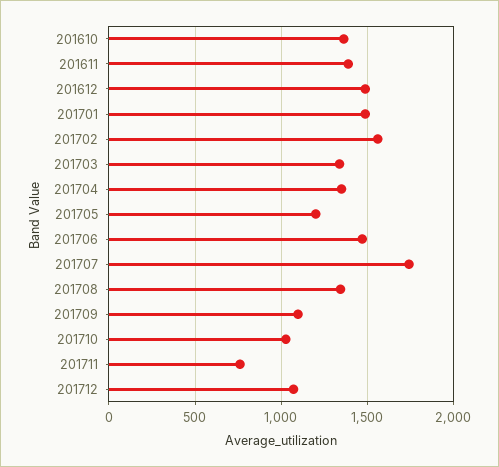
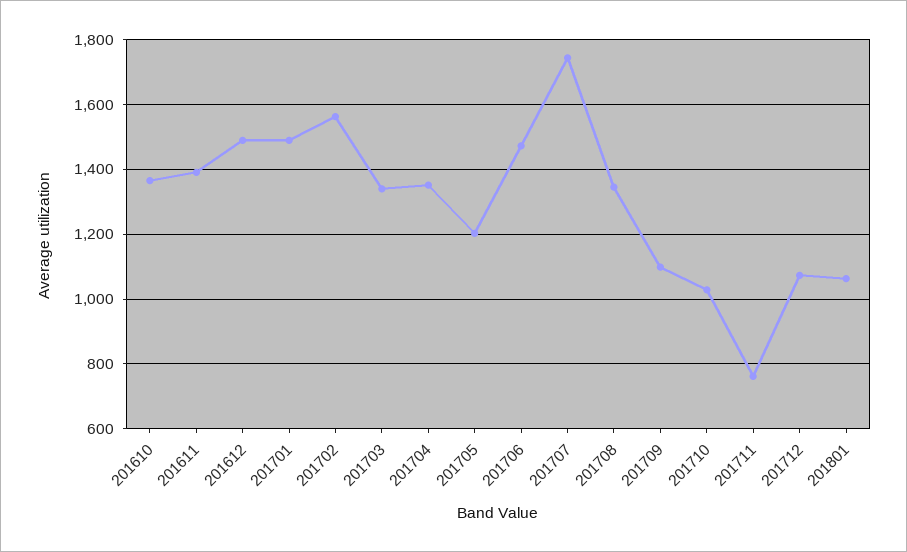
201801: none -> 1060

